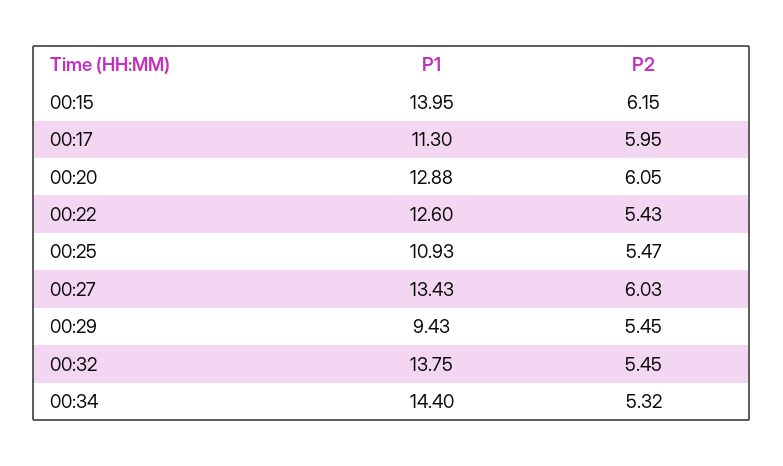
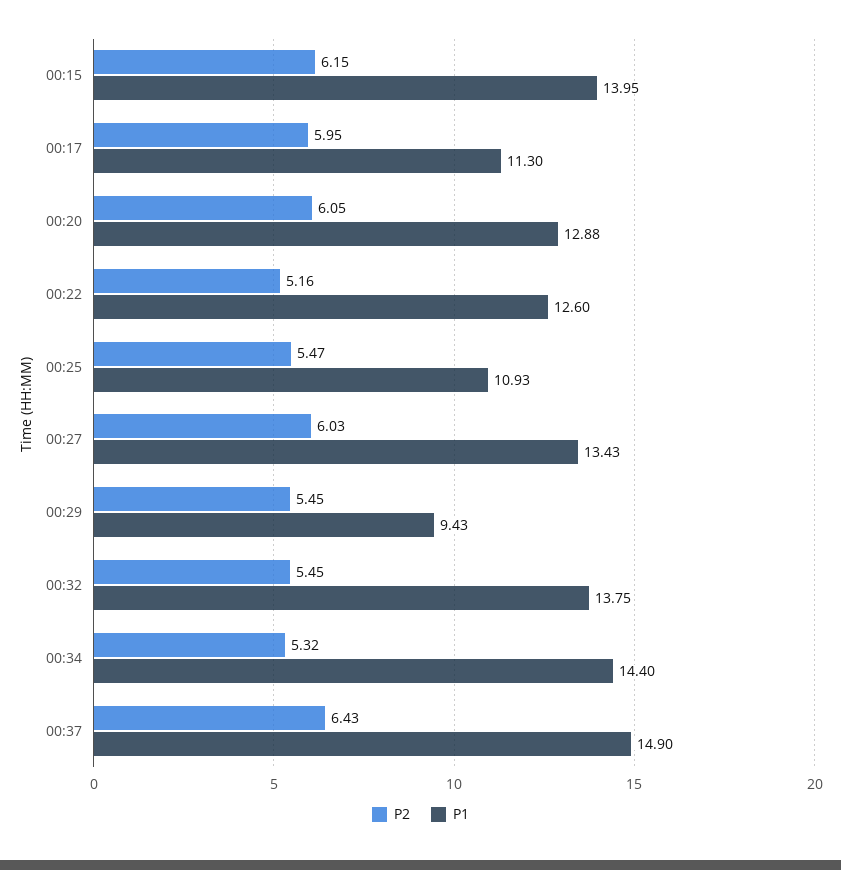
P2, 00:22: 5.43 -> 5.16
P2, 00:37: none -> 6.43
P1, 00:37: none -> 14.9

